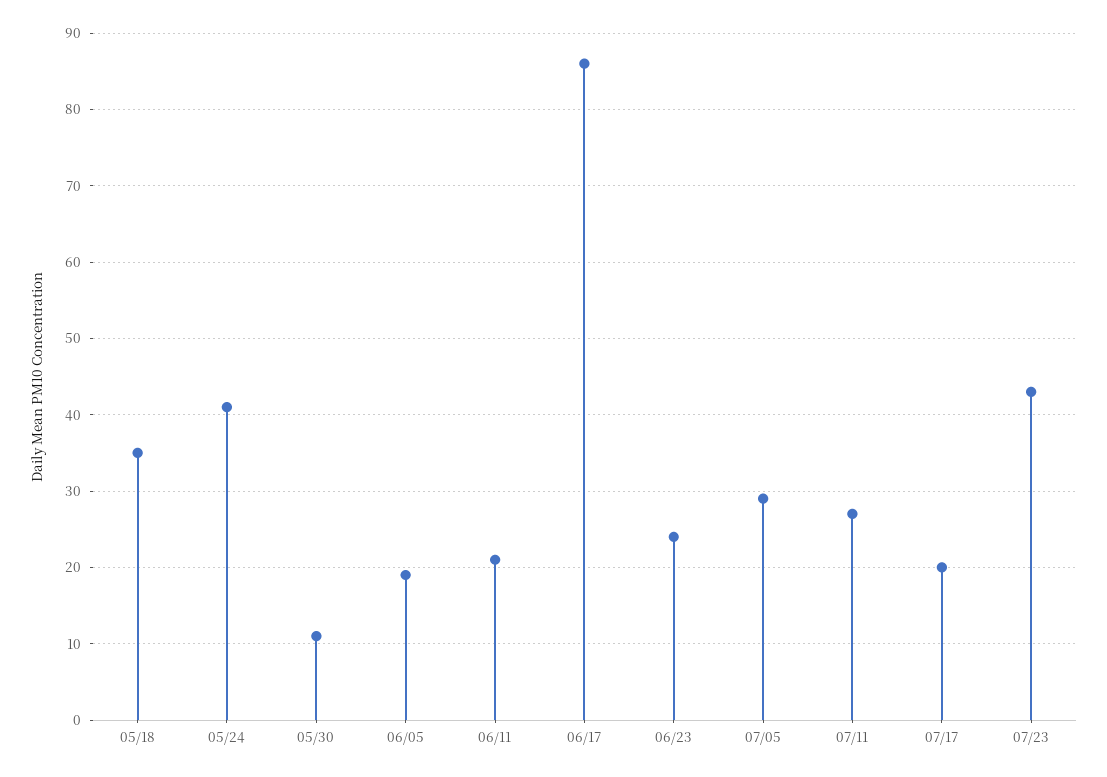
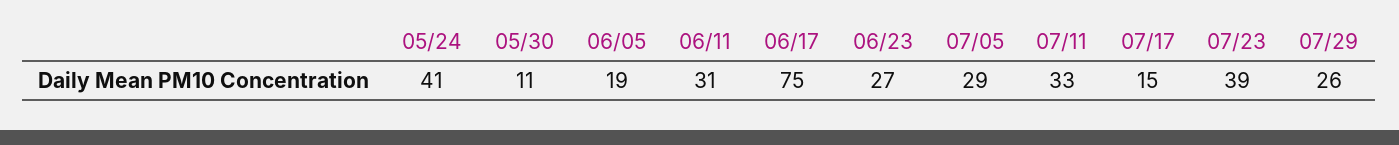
05/18: 35 -> none
06/11: 21 -> 31
06/17: 86 -> 75
06/23: 24 -> 27
07/11: 27 -> 33
07/17: 20 -> 15
07/23: 43 -> 39
07/29: none -> 26

